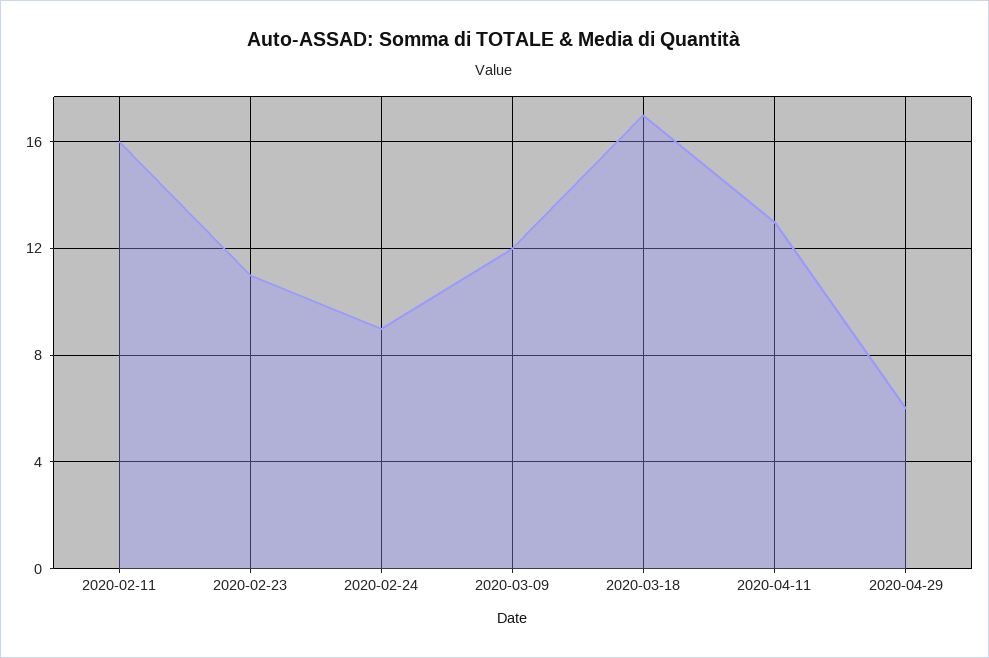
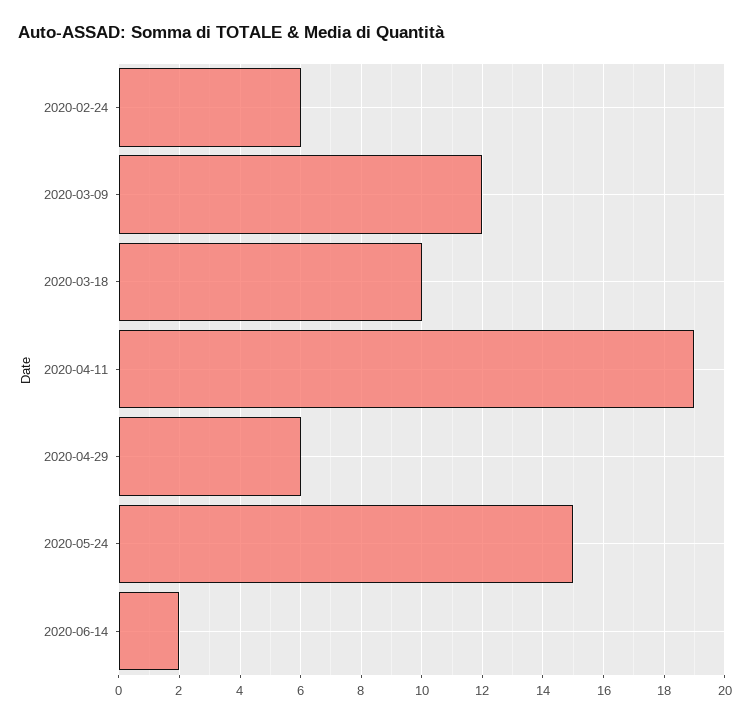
2020-02-11: 16 -> none
2020-02-23: 11 -> none
2020-02-24: 9 -> 6
2020-03-18: 17 -> 10
2020-04-11: 13 -> 19
2020-05-24: none -> 15
2020-06-14: none -> 2

